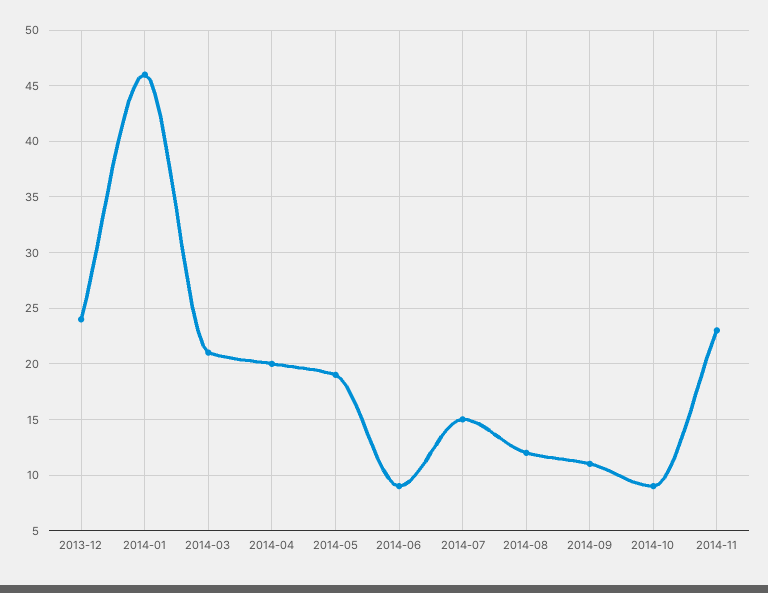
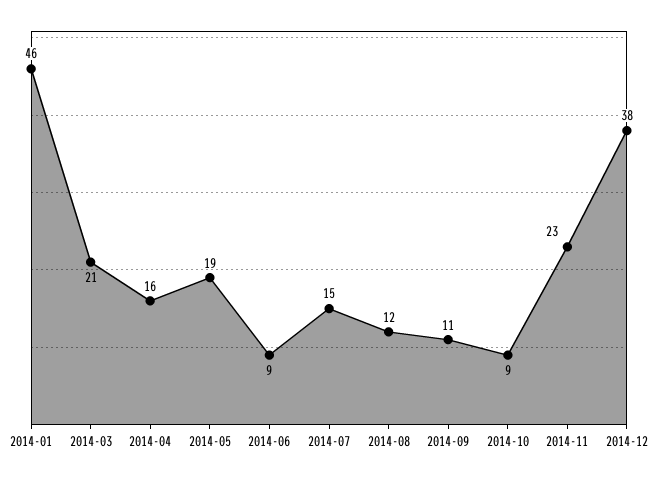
2013-12: 24 -> none
2014-04: 20 -> 16
2014-12: none -> 38

